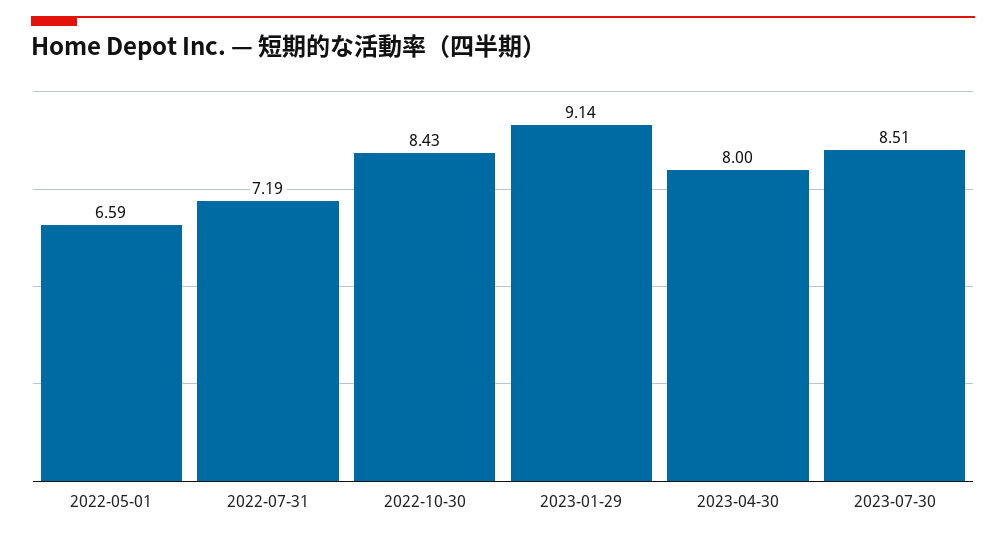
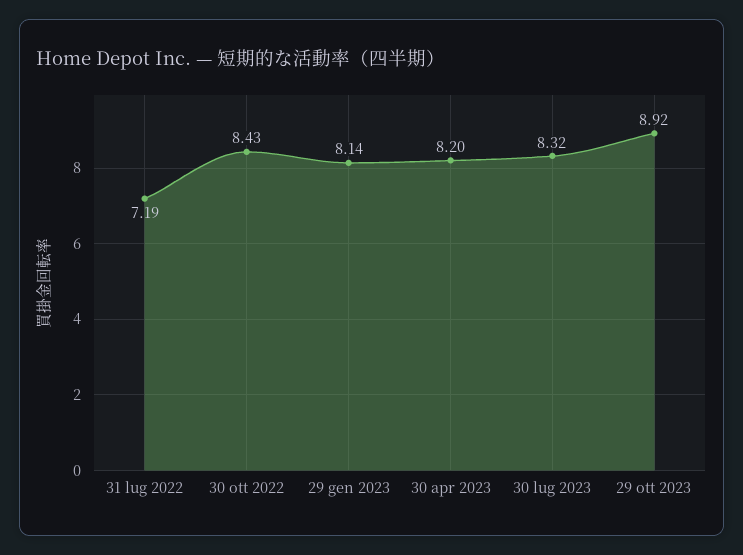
2022-05-01: 6.59 -> none
2023-01-29: 9.14 -> 8.14
2023-04-30: 8 -> 8.2
2023-07-30: 8.51 -> 8.32
29 ott 2023: none -> 8.92

